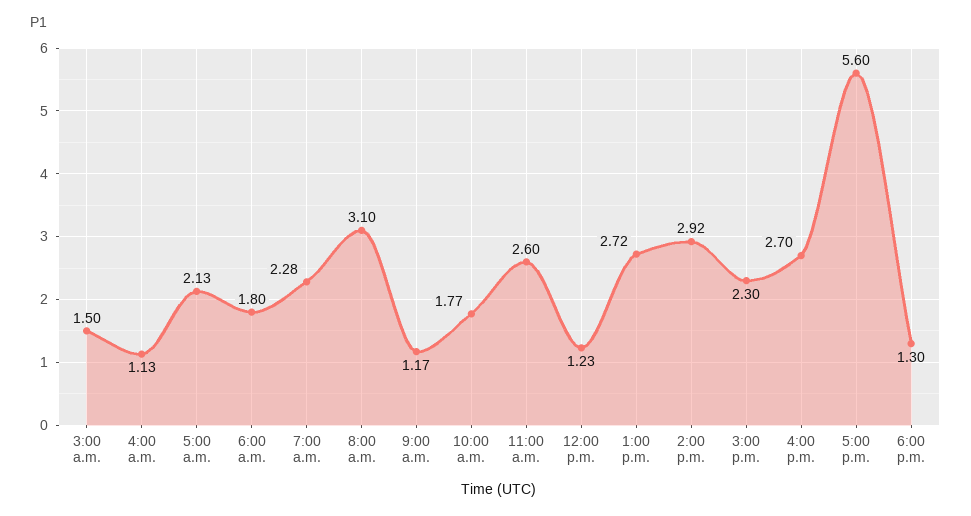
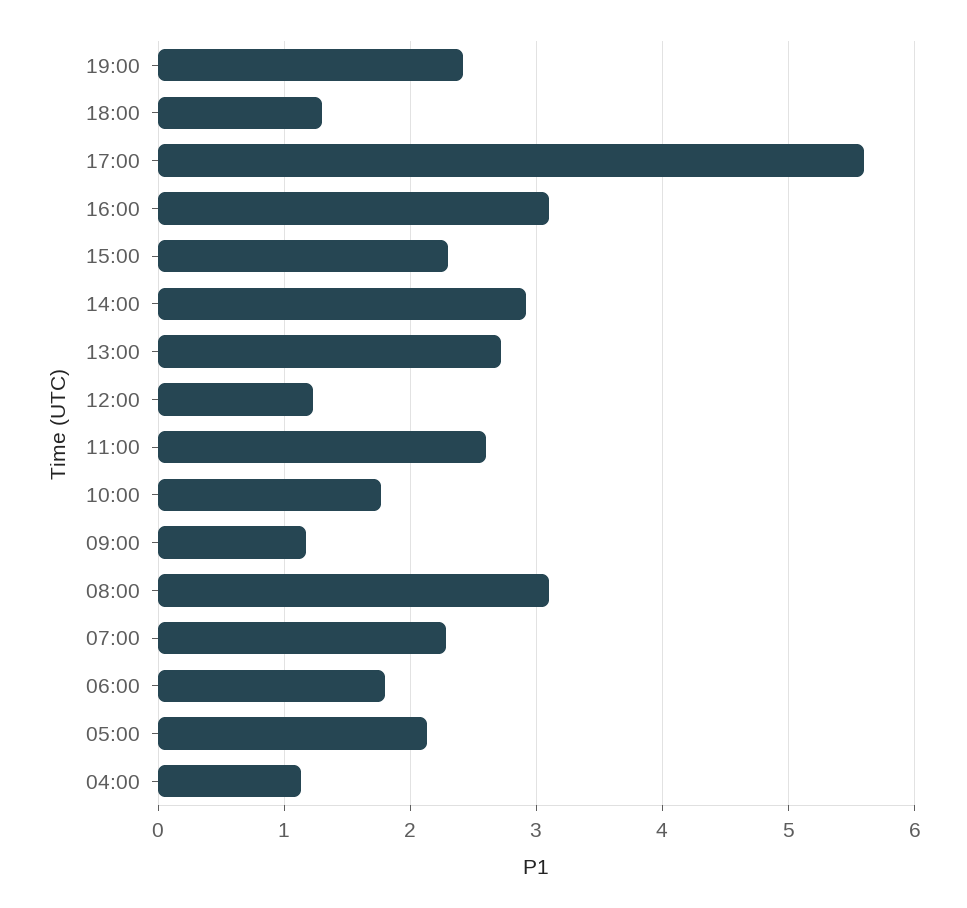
3:00 a.m.: 1.5 -> none
4:00 p.m.: 2.7 -> 3.1
19:00: none -> 2.4

